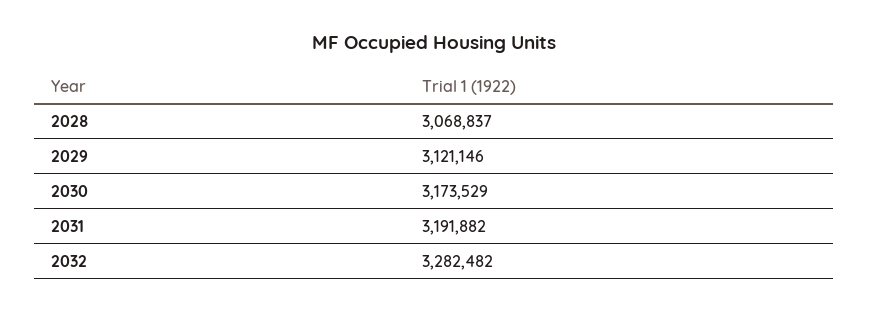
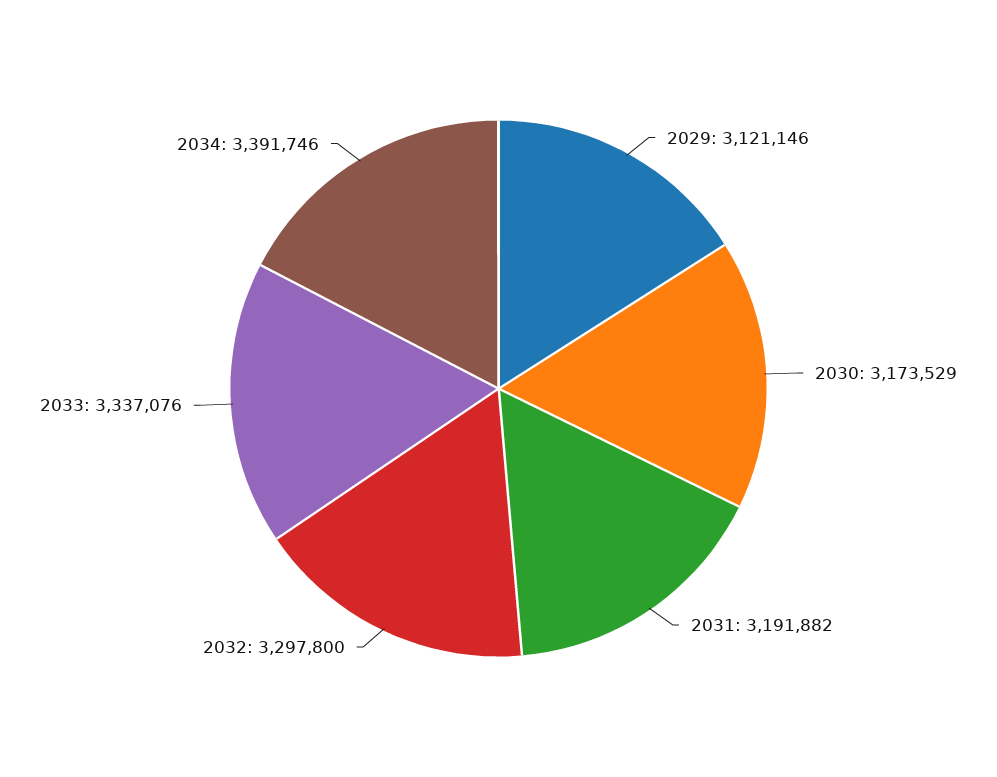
2028: 3068837 -> none
2032: 3282482 -> 3297800
2033: none -> 3337076
2034: none -> 3391746

